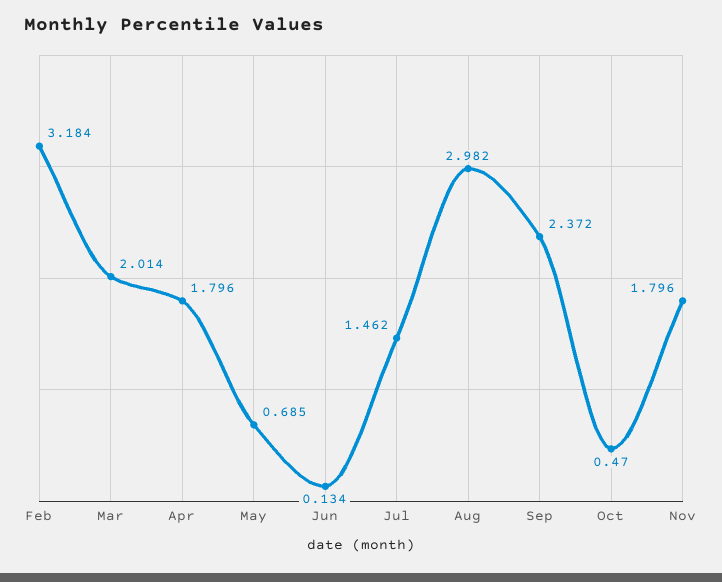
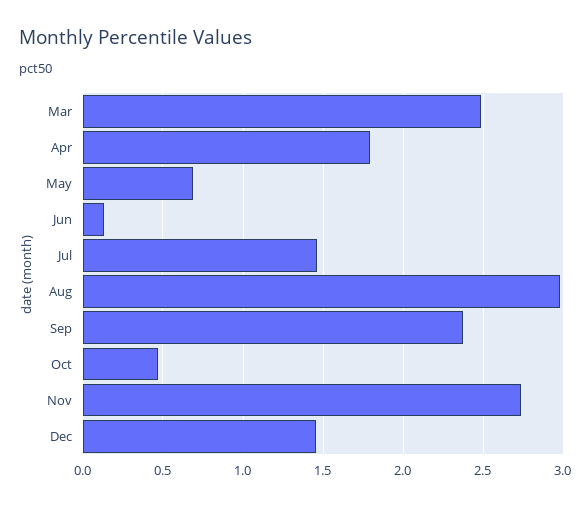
Feb: 3.184 -> none
Mar: 2.014 -> 2.5
Nov: 1.796 -> 2.75
Dec: none -> 1.45

